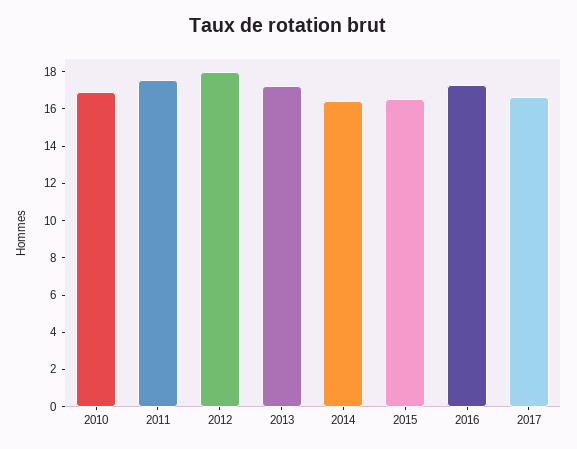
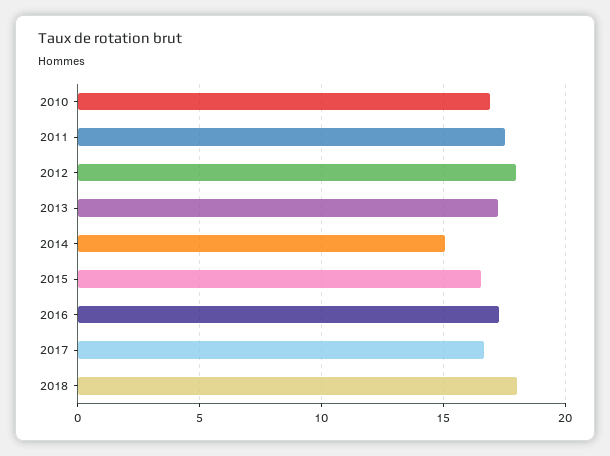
2014: 16.5 -> 15
2018: none -> 18

